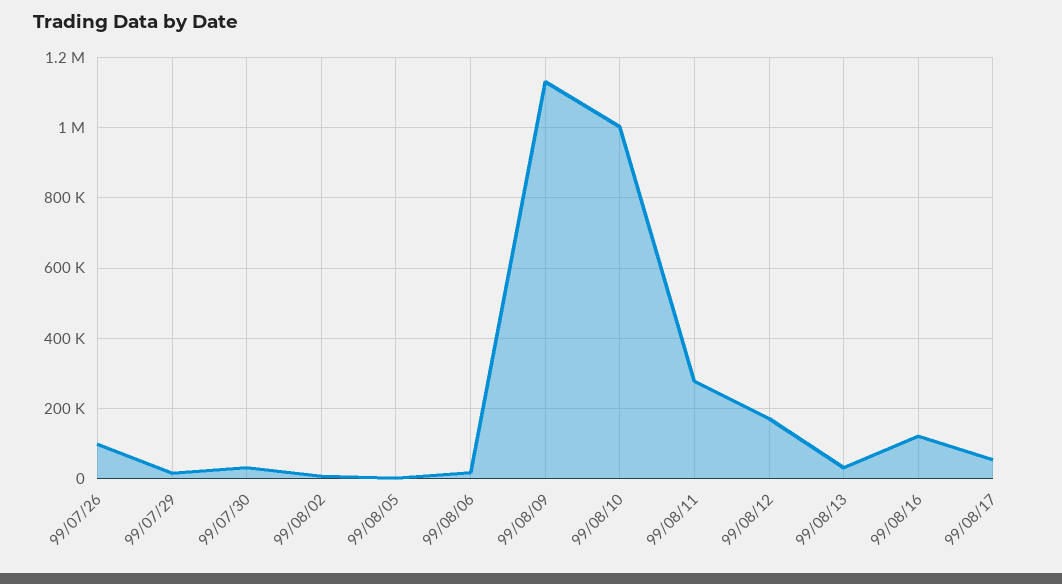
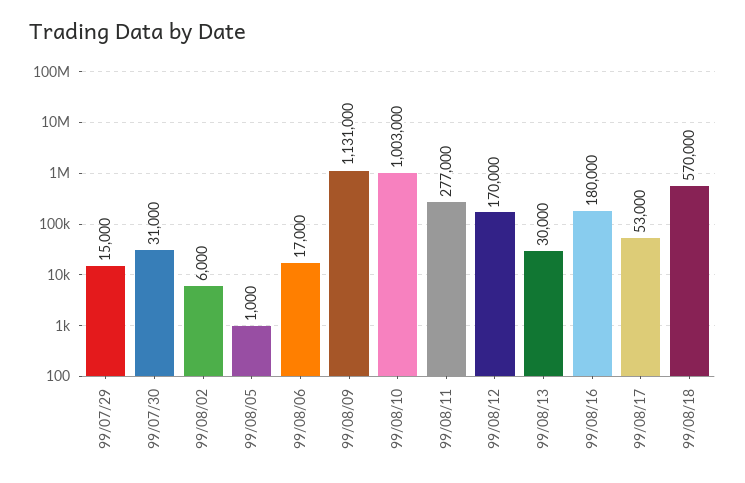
99/07/26: 100000 -> none
99/08/16: 120000 -> 180000
99/08/18: none -> 570000

